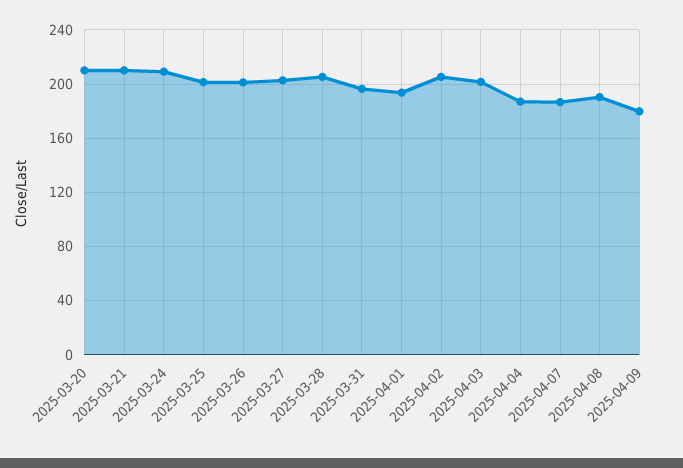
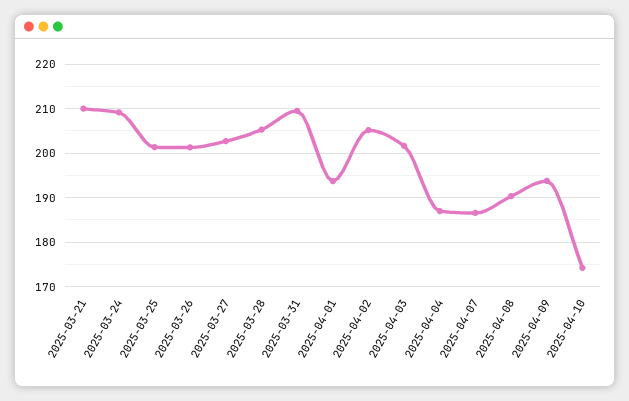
2025-03-20: 210 -> none
2025-03-31: 195 -> 210
2025-04-09: 180 -> 194
2025-04-10: none -> 174

